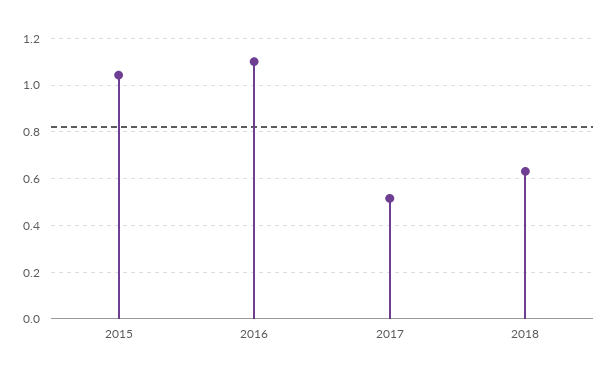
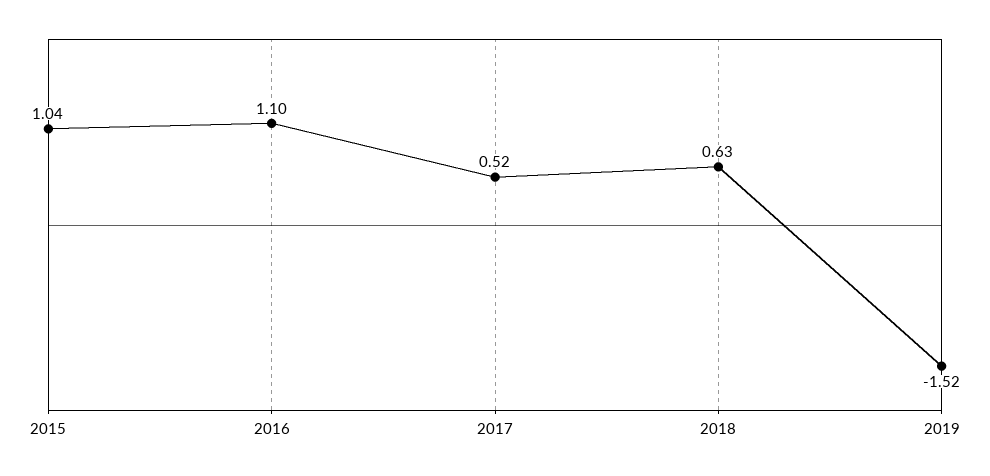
2019: none -> -1.52

